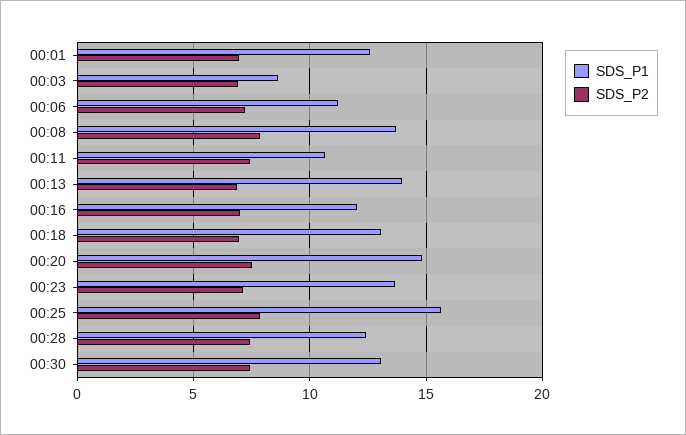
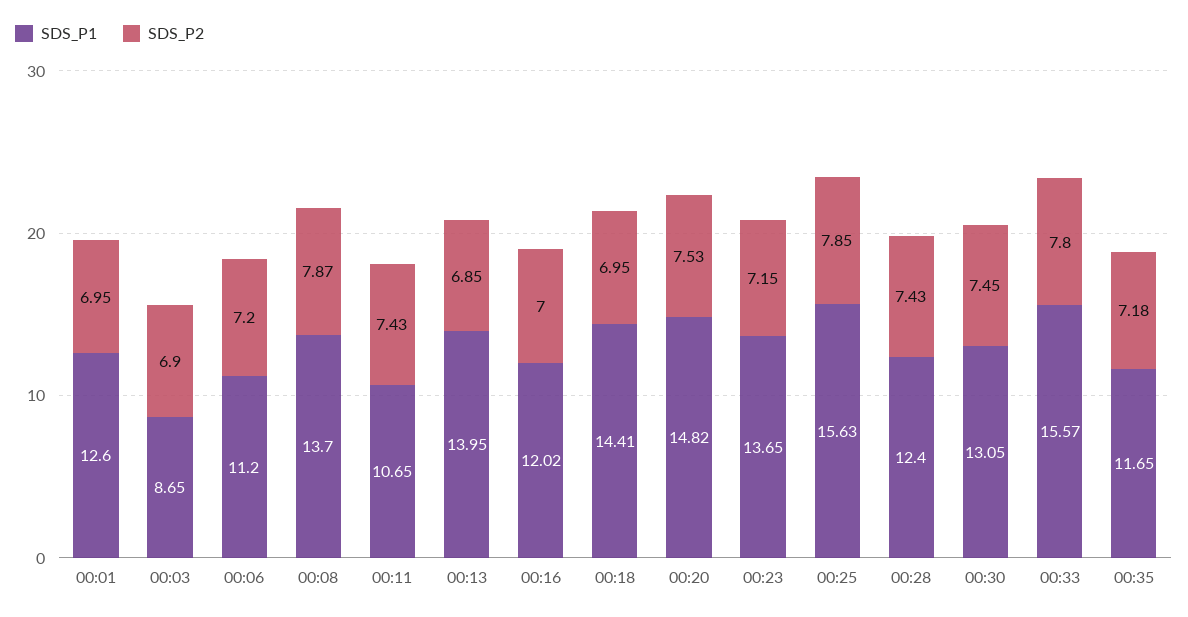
SDS_P1, 00:18: 13 -> 14.41
SDS_P1, 00:33: none -> 15.57
SDS_P2, 00:33: none -> 7.8
SDS_P1, 00:35: none -> 11.65
SDS_P2, 00:35: none -> 7.18

